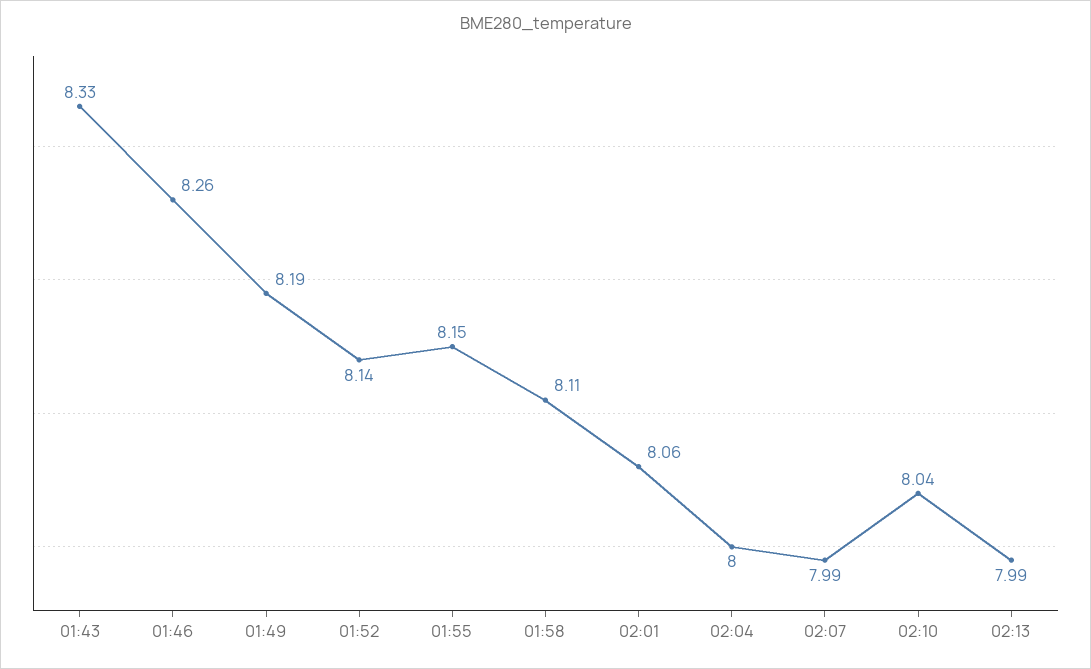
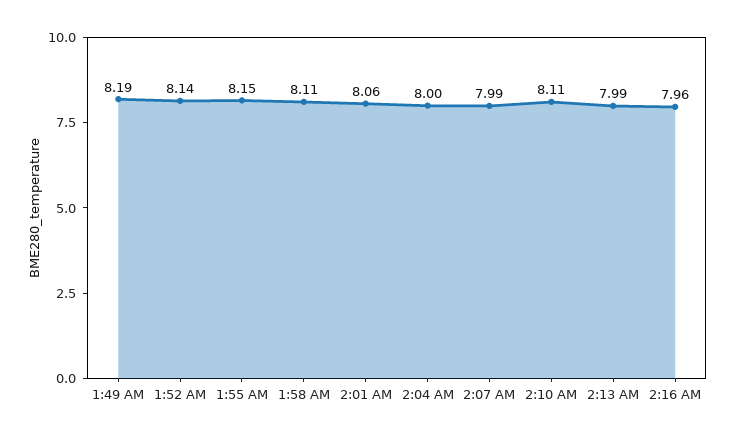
01:43: 8.33 -> none
01:46: 8.26 -> none
02:10: 8.04 -> 8.11
2:16 AM: none -> 7.96

